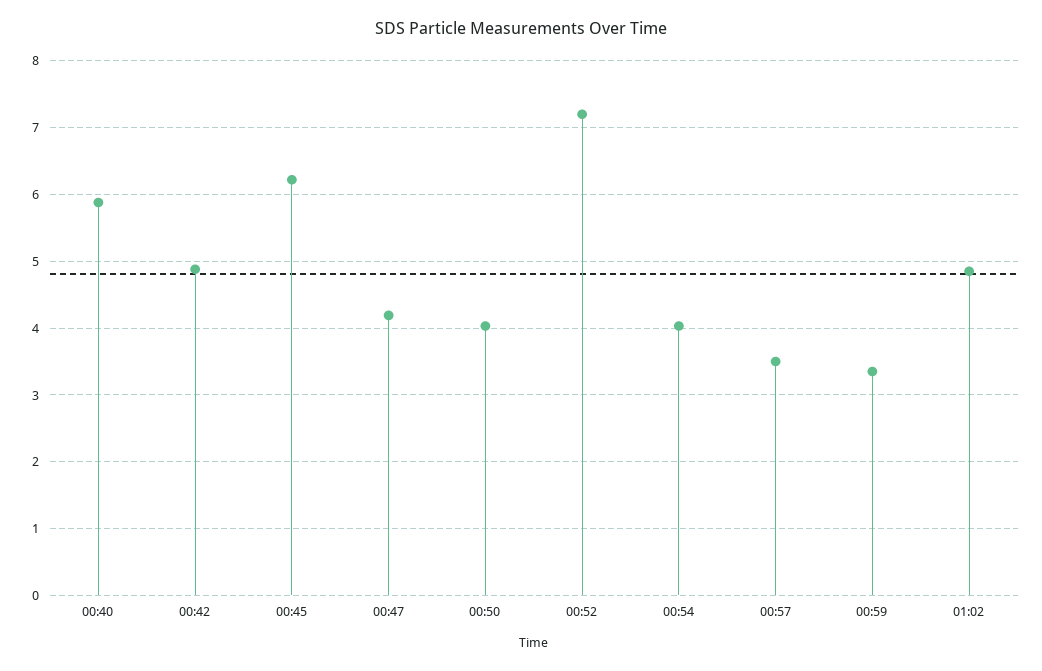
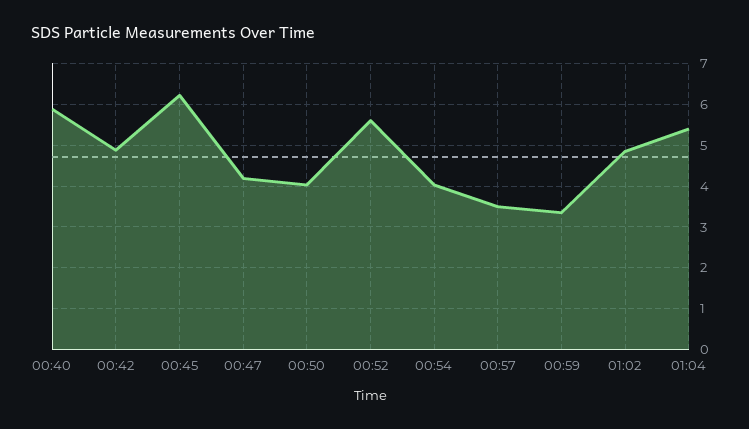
00:52: 7.2 -> 5.6
01:04: none -> 5.4

